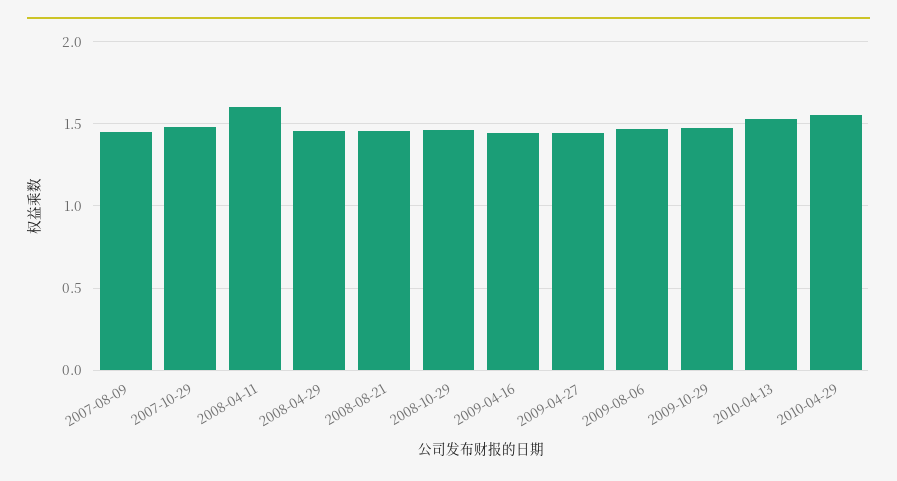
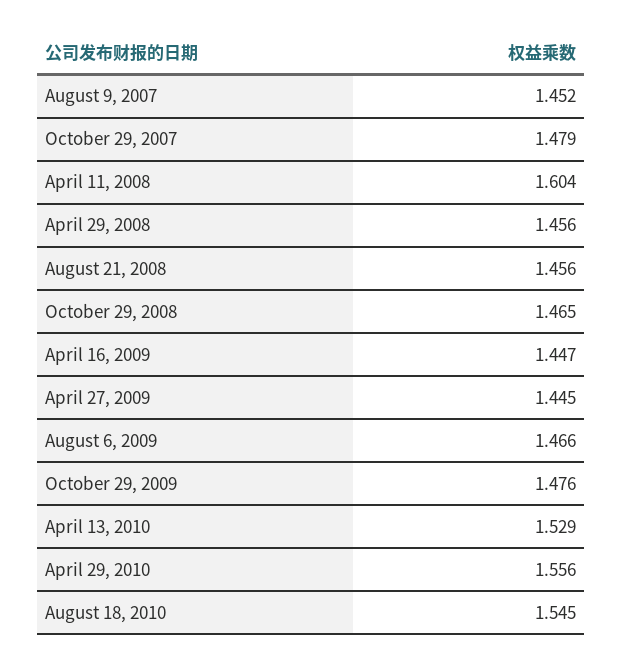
August 18, 2010: none -> 1.545

